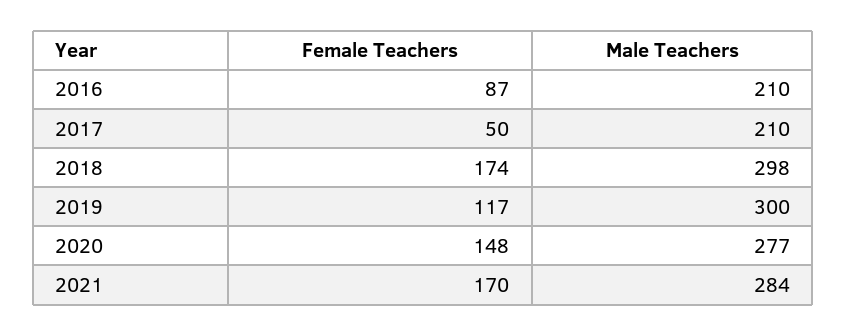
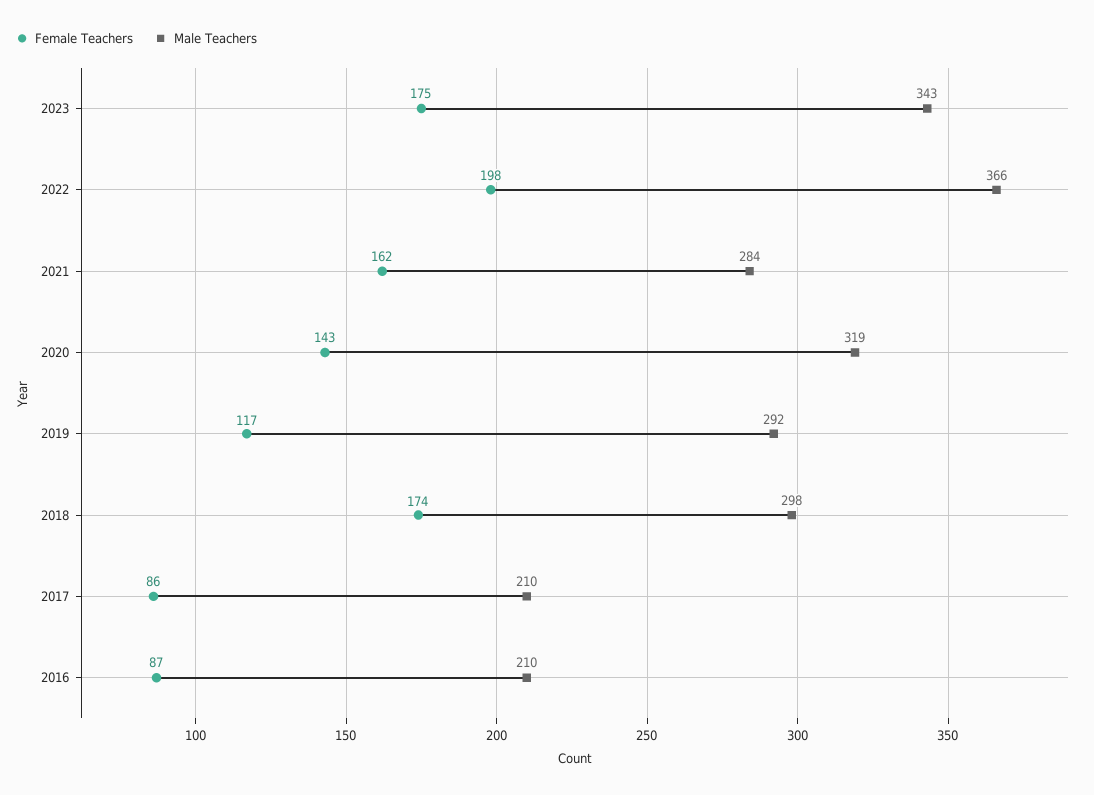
Female Teachers, 2017: 50 -> 86
Male Teachers, 2019: 300 -> 292
Female Teachers, 2020: 148 -> 143
Male Teachers, 2020: 277 -> 319
Female Teachers, 2021: 170 -> 162
Female Teachers, 2023: none -> 175
Male Teachers, 2023: none -> 343
Female Teachers, 2022: none -> 198
Male Teachers, 2022: none -> 366

